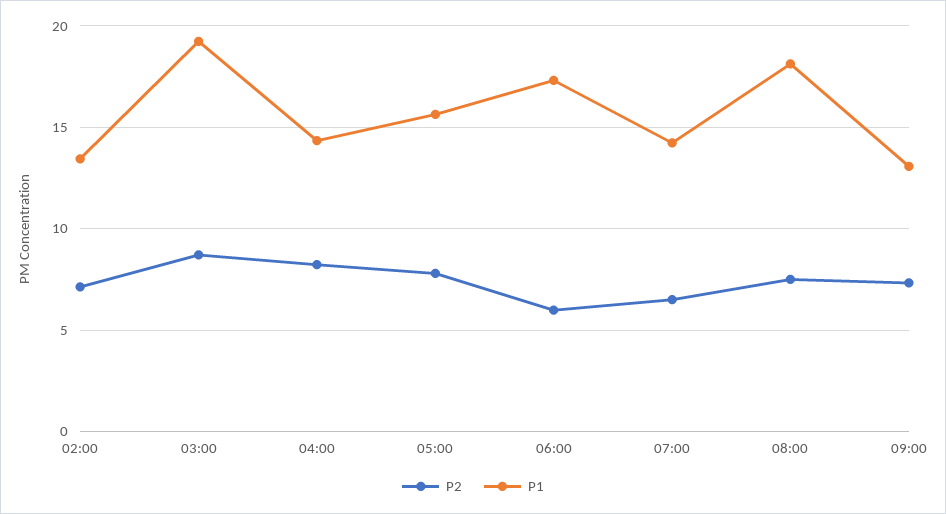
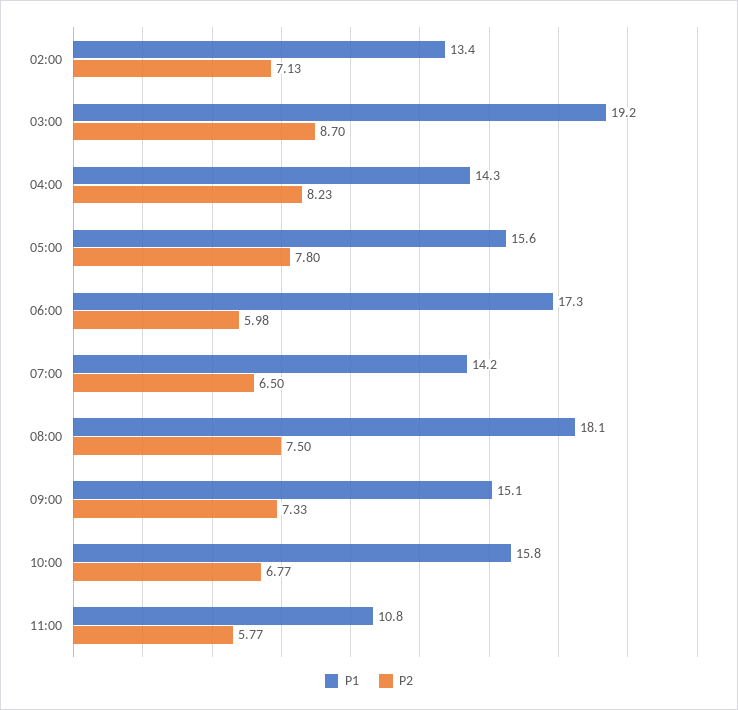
P1, 09:00: 13 -> 15.1
P1, 10:00: none -> 15.8
P2, 10:00: none -> 6.77
P1, 11:00: none -> 10.8
P2, 11:00: none -> 5.77

